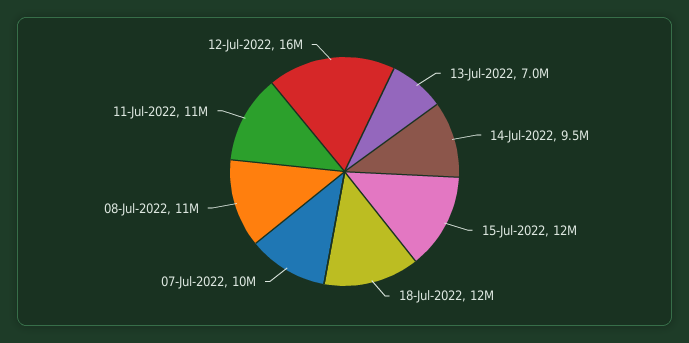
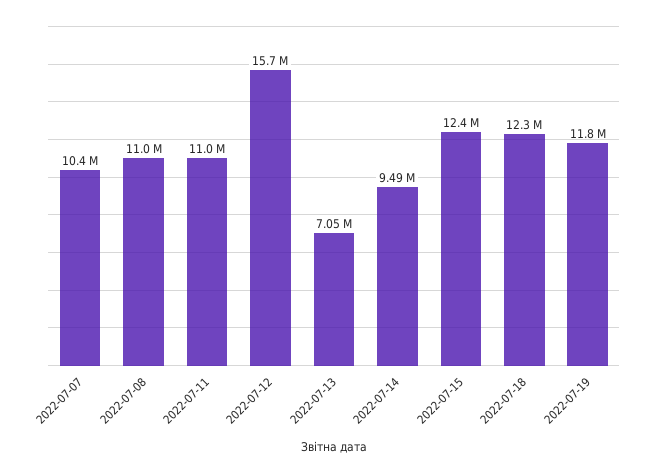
2022-07-19: none -> 11800000

